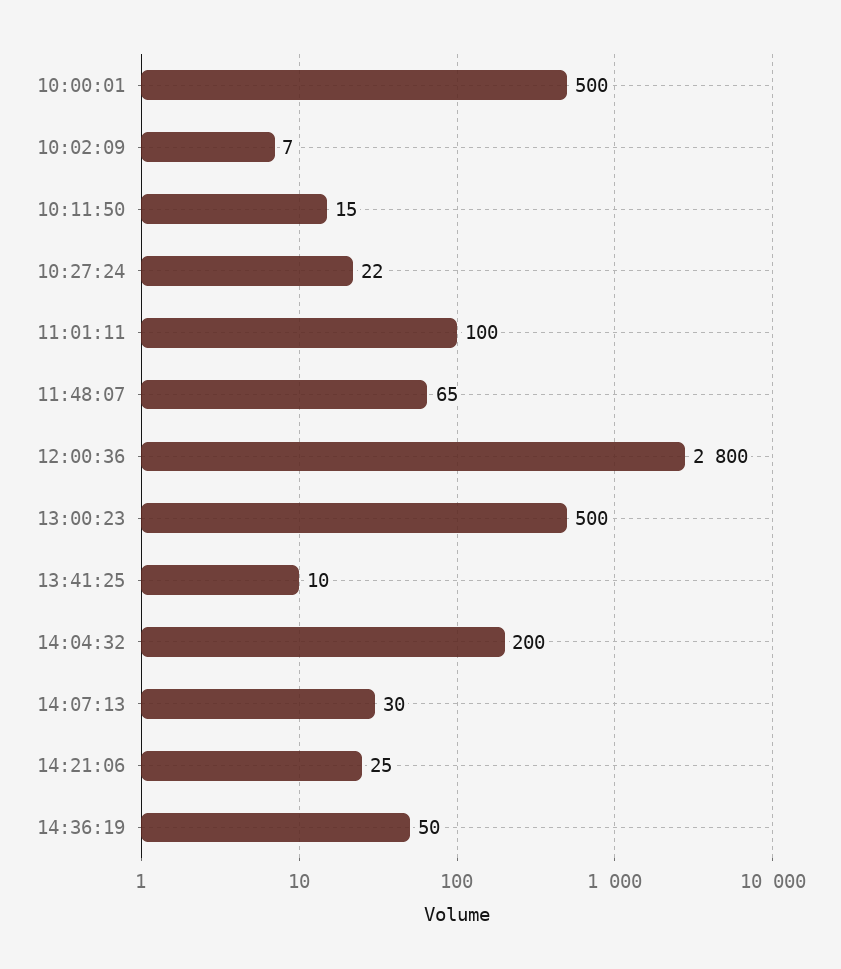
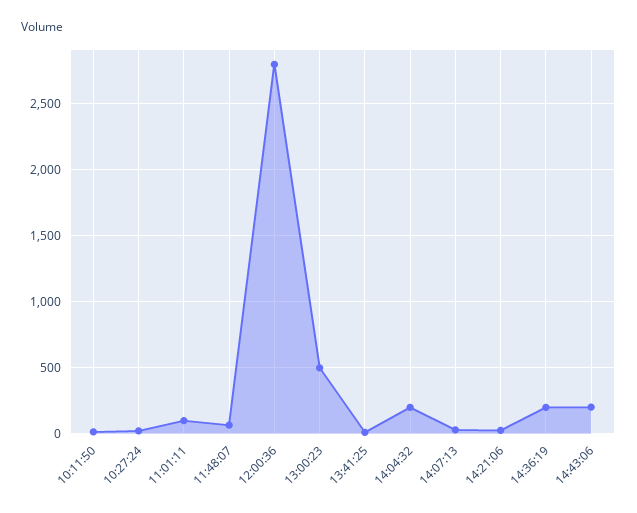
10:00:01: 500 -> none
10:02:09: 7 -> none
14:36:19: 50 -> 200
14:43:06: none -> 200

